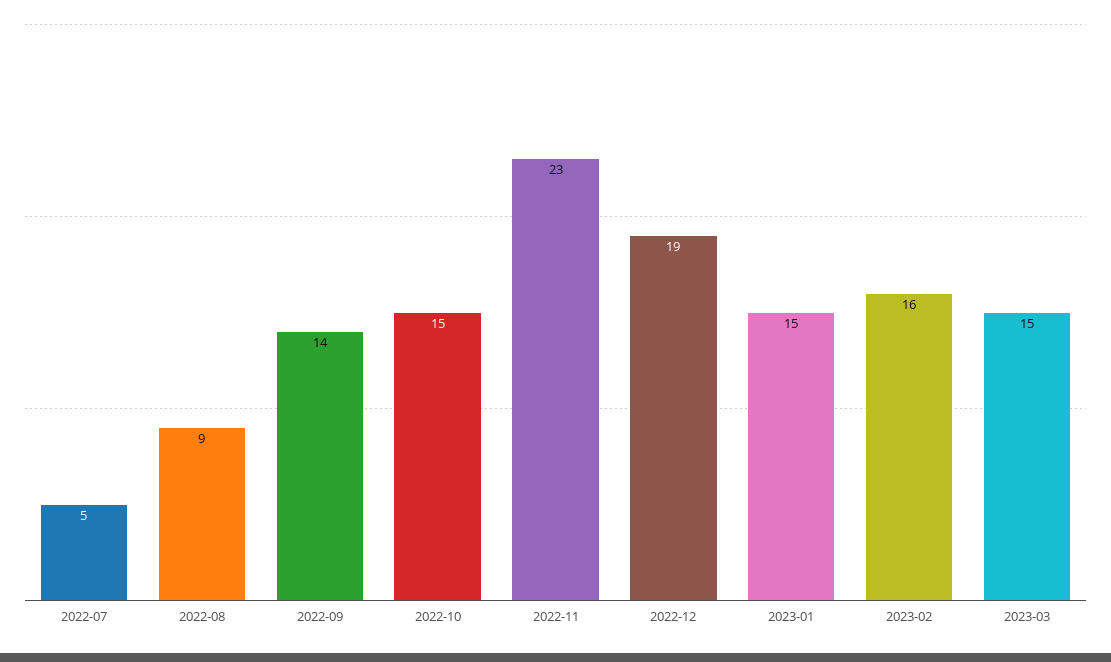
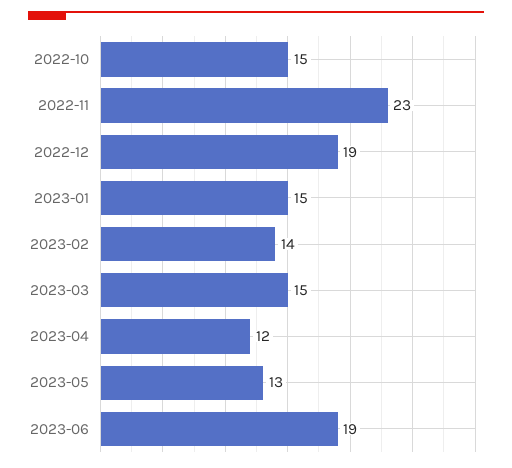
2022-07: 5 -> none
2022-08: 9 -> none
2022-09: 14 -> none
2023-02: 16 -> 14
2023-04: none -> 12
2023-05: none -> 13
2023-06: none -> 19

